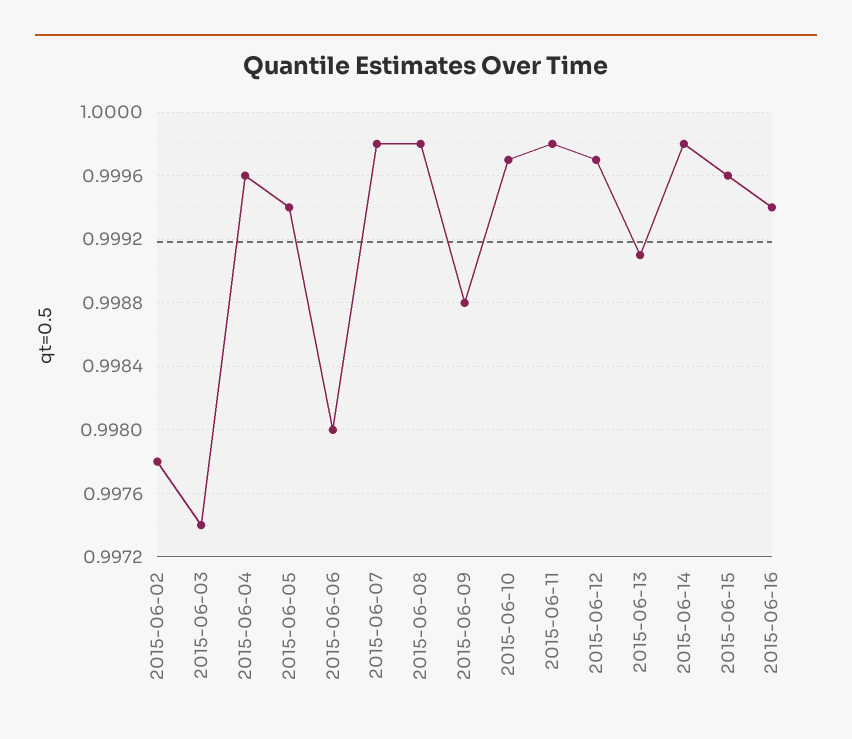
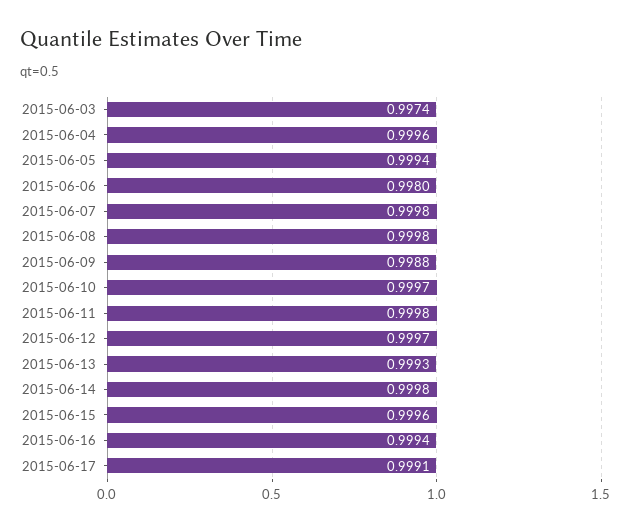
2015-06-02: 0.9978 -> none
2015-06-13: 0.9991 -> 0.9993
2015-06-17: none -> 0.9991

